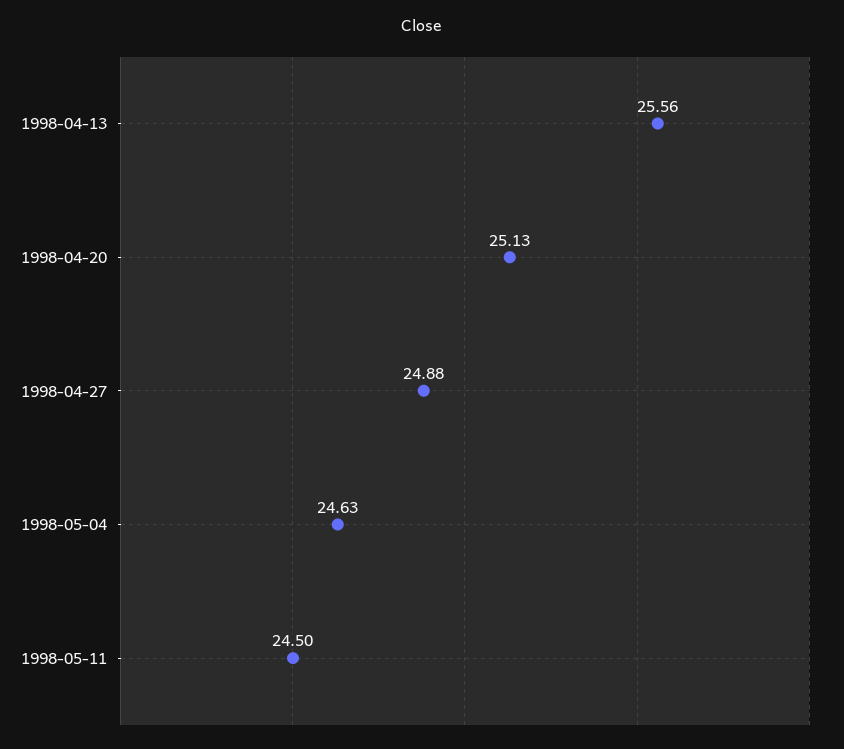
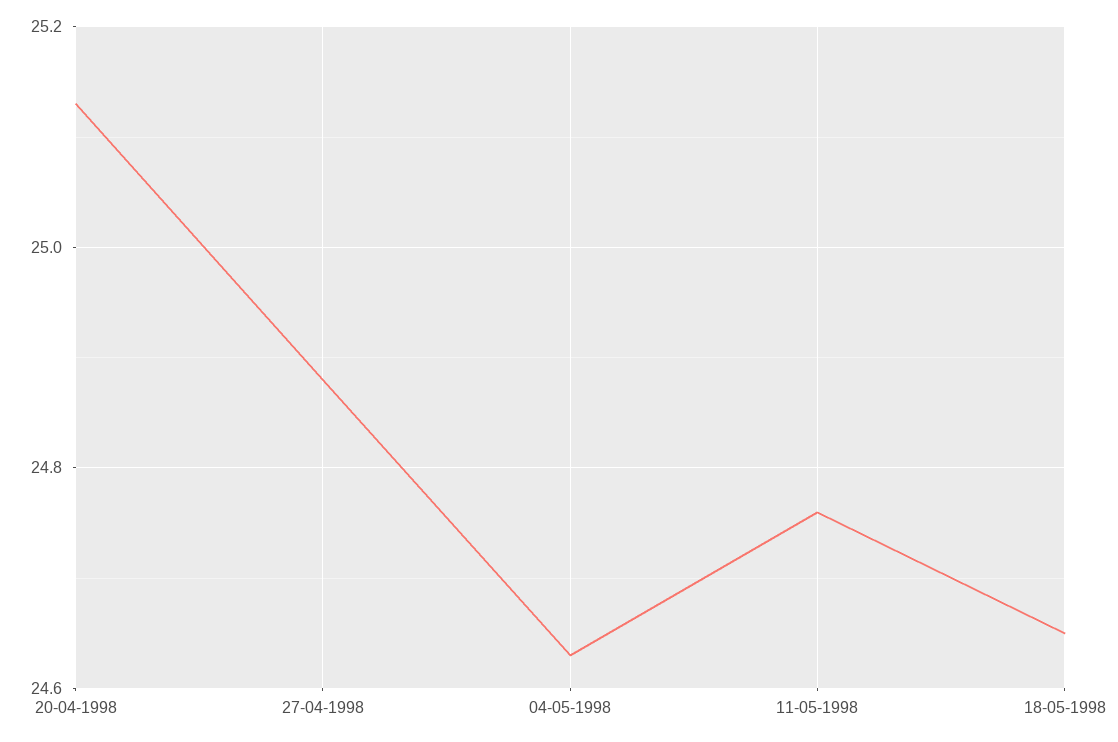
1998-04-13: 25.56 -> none
1998-05-11: 24.5 -> 24.75
18-05-1998: none -> 24.65

